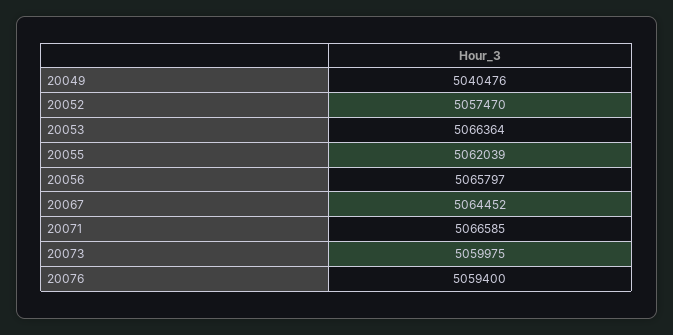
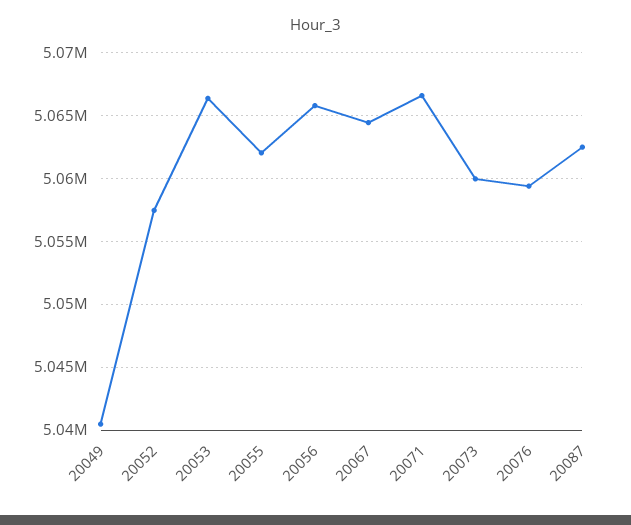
20087: none -> 5062500

